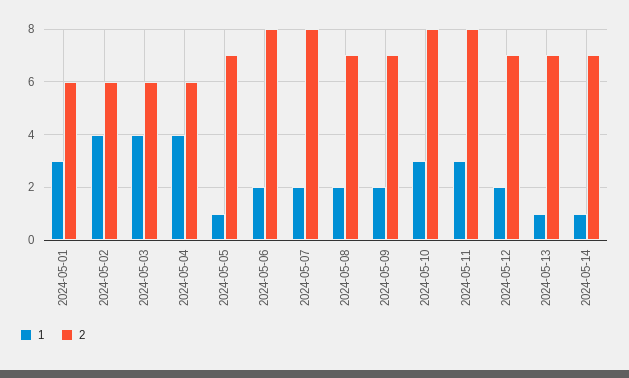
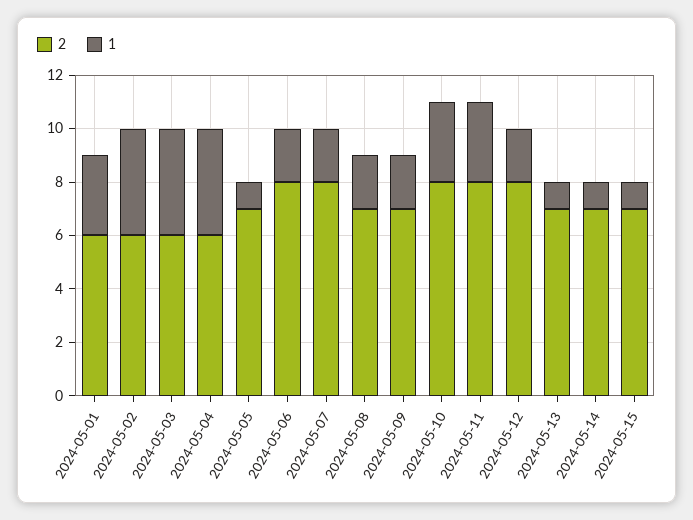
2, 2024-05-12: 7 -> 8
2, 2024-05-15: none -> 7
1, 2024-05-15: none -> 1

